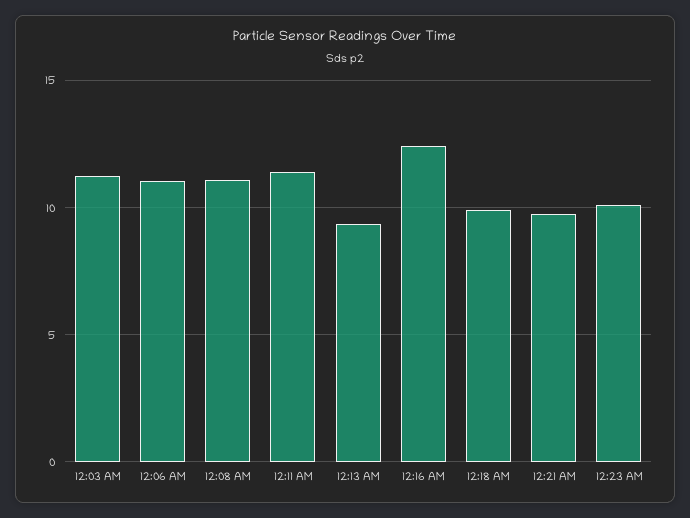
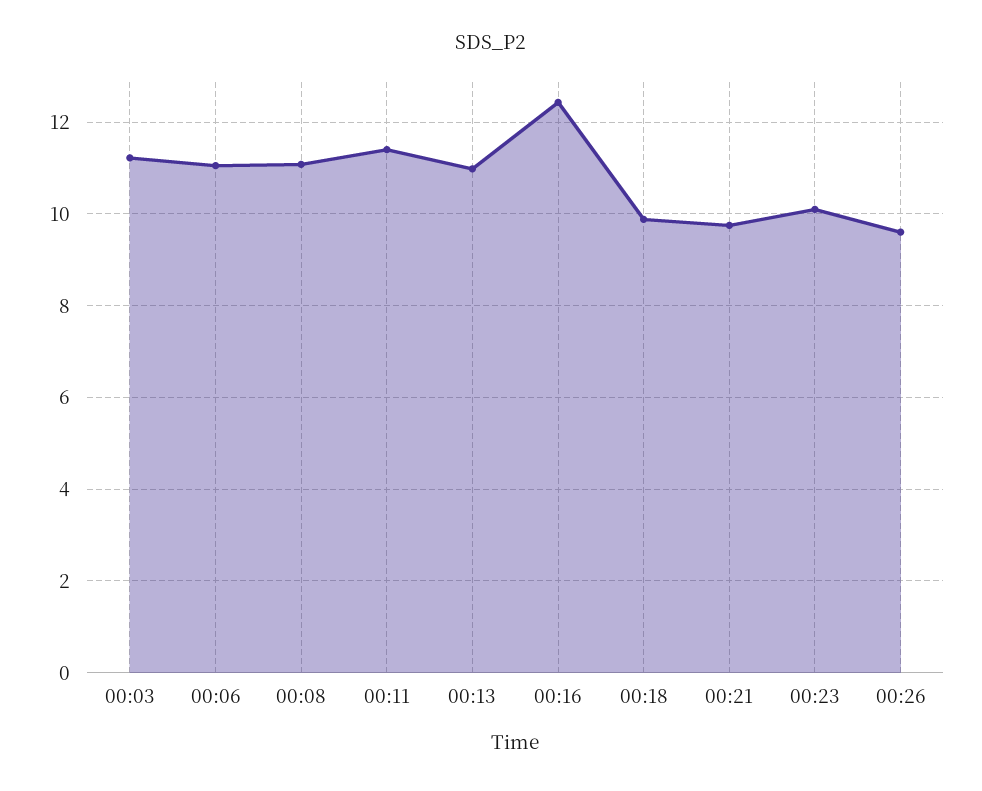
12:13 AM: 9.5 -> 11
00:26: none -> 9.6

